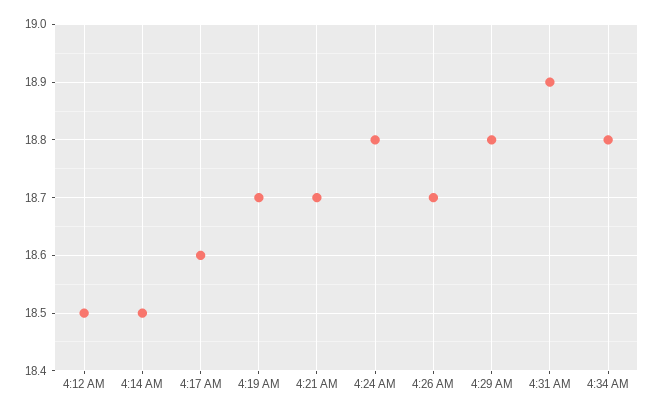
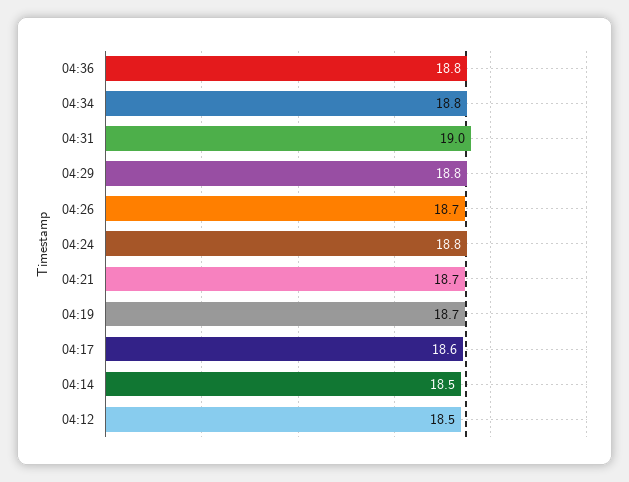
4:31 AM: 18.9 -> 19
04:36: none -> 18.8

